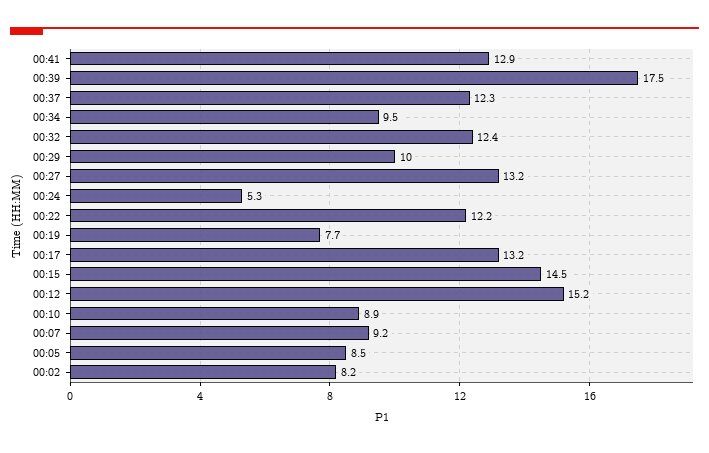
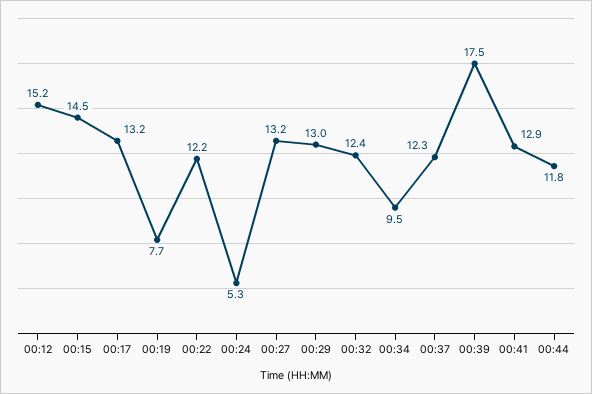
00:29: 10 -> 13
00:10: 8.9 -> none
00:07: 9.2 -> none
00:05: 8.5 -> none
00:02: 8.2 -> none
00:44: none -> 11.8

